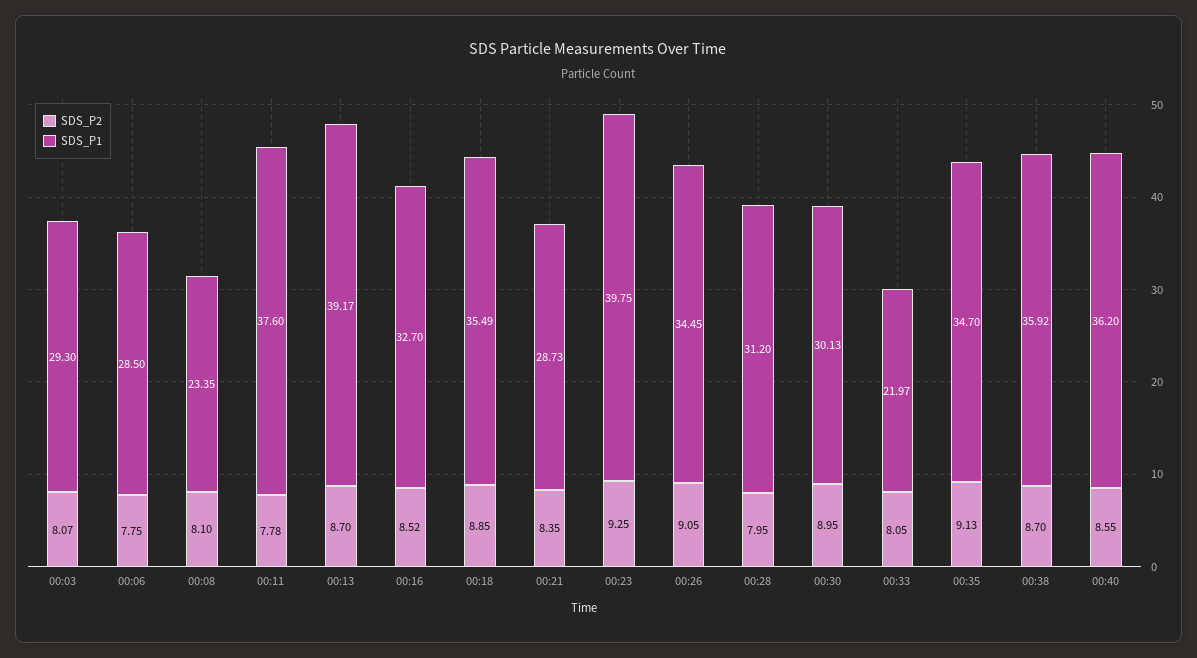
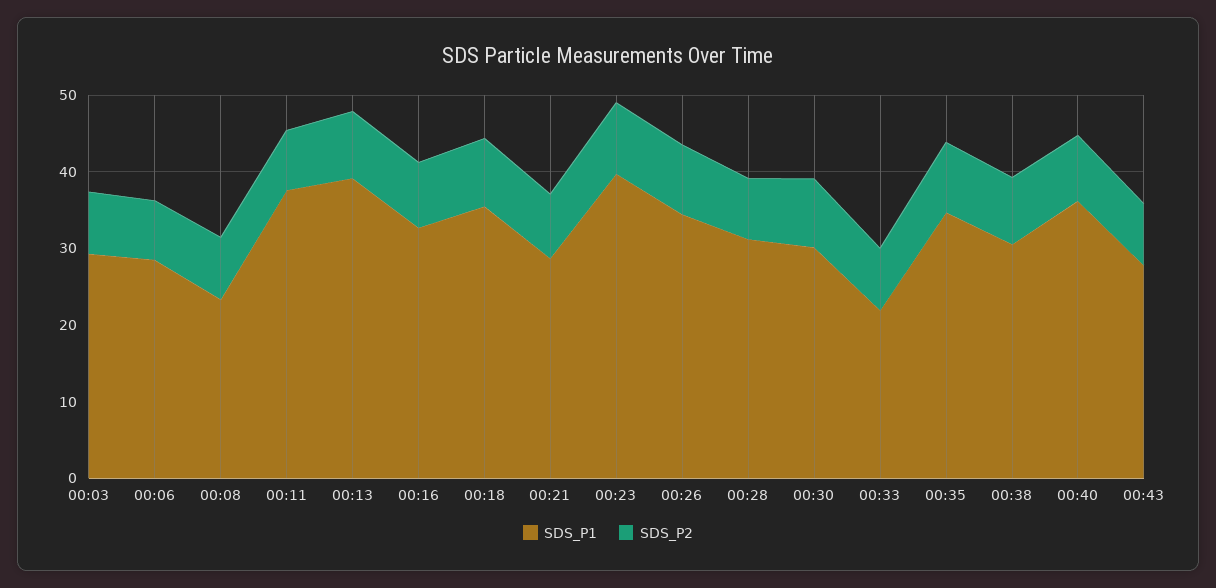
SDS_P1, 00:38: 35.92 -> 30
SDS_P1, 00:43: none -> 28
SDS_P2, 00:43: none -> 8

